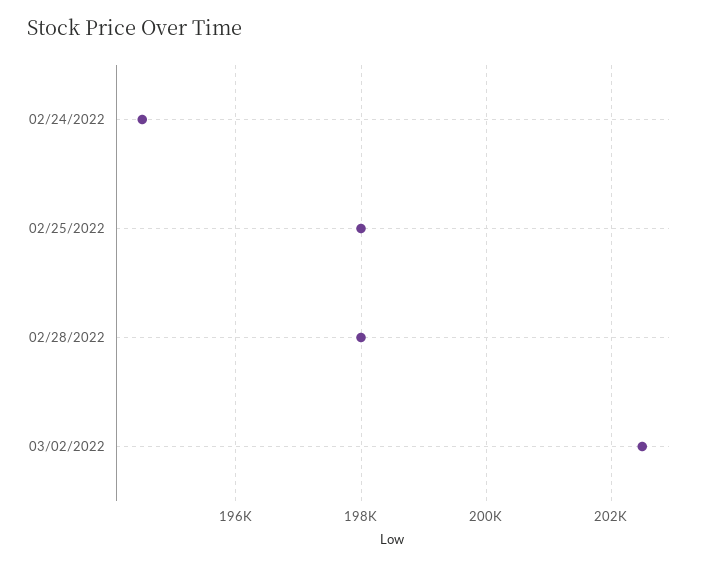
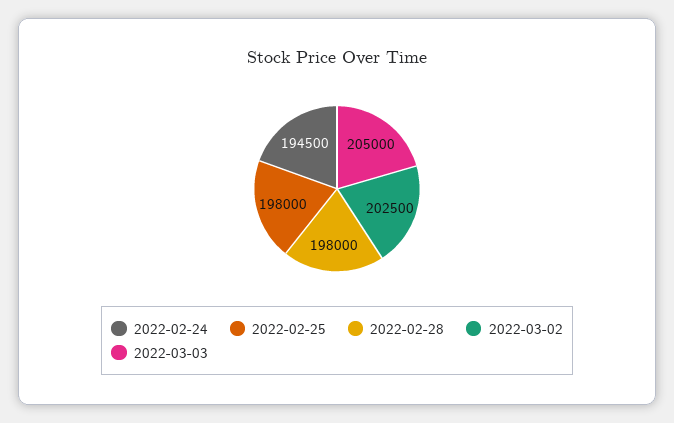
2022-03-03: none -> 205000

